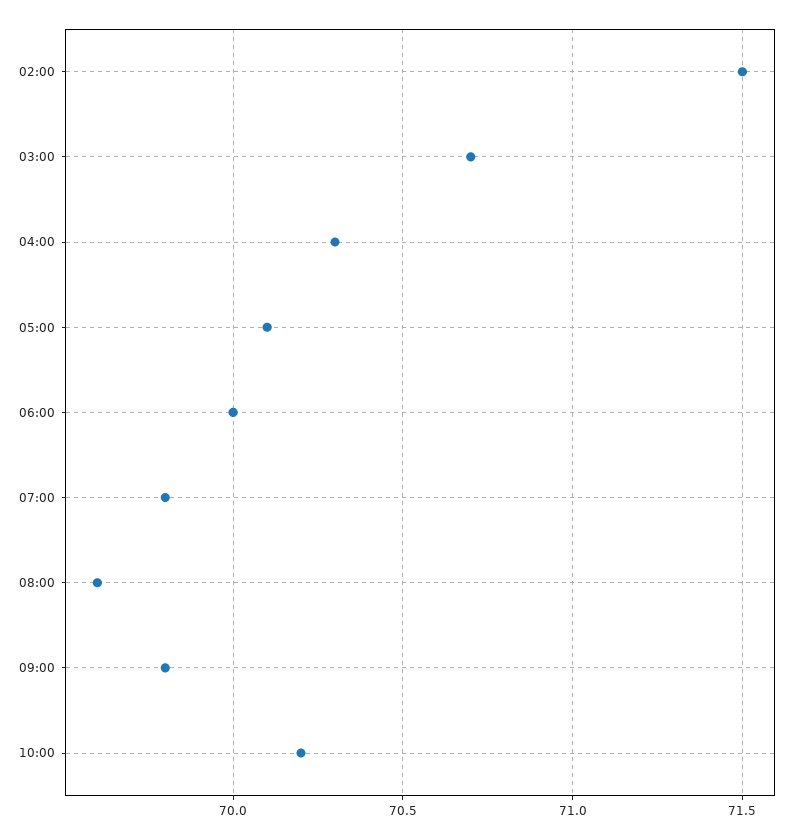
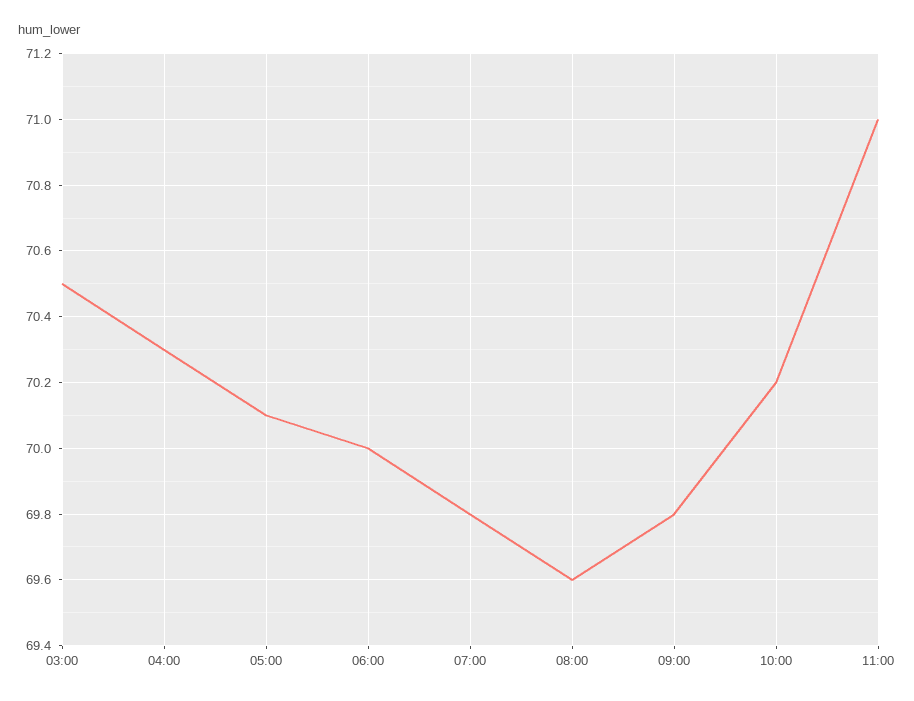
02:00: 71.5 -> none
03:00: 70.7 -> 70.5
11:00: none -> 71

